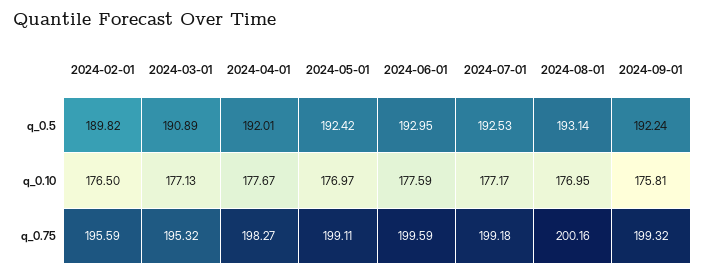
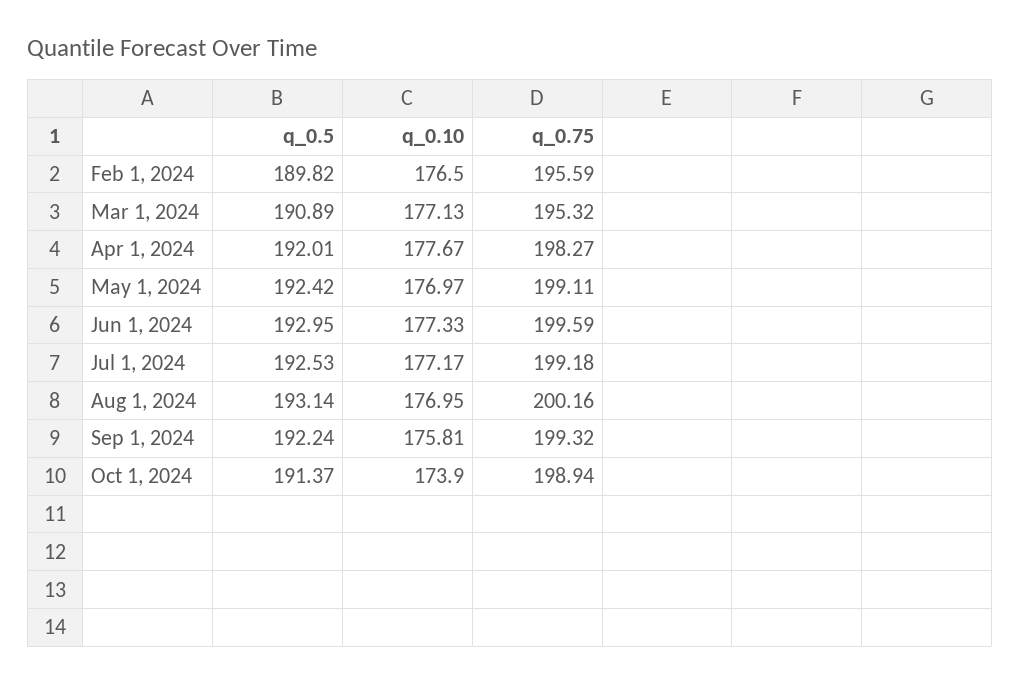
2024-06-01, q_0.10: 177.59 -> 177.33
Oct 1, 2024, q_0.5: none -> 191.37
Oct 1, 2024, q_0.10: none -> 173.9
Oct 1, 2024, q_0.75: none -> 198.94

